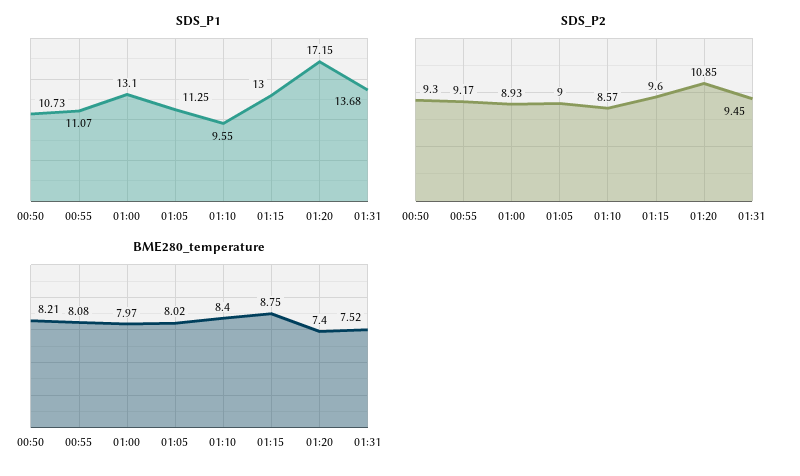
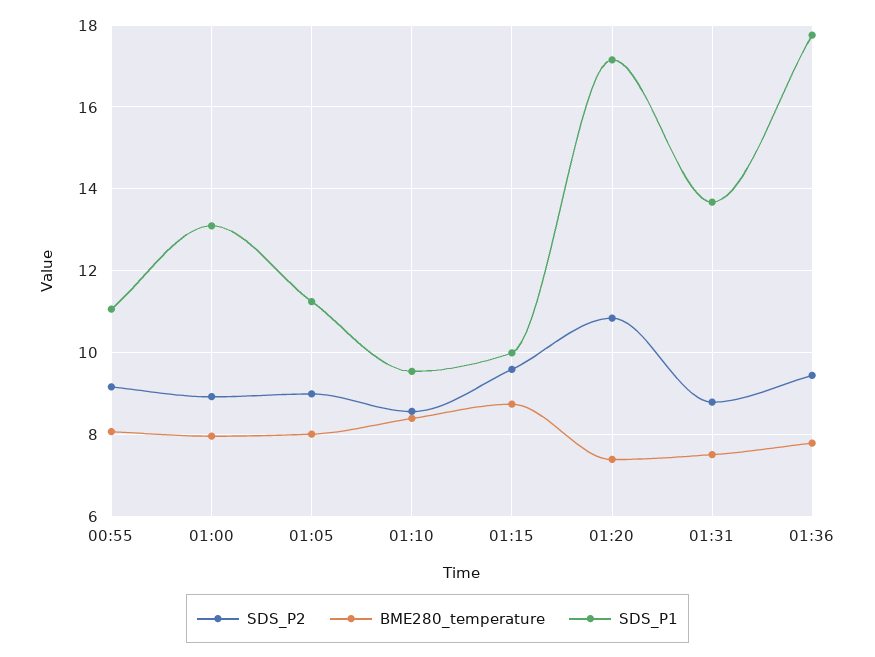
SDS_P1, 00:50: 10.73 -> none
SDS_P1, 01:15: 13 -> 10
SDS_P2, 00:50: 9.3 -> none
SDS_P2, 01:31: 9.45 -> 8.8
BME280_temperature, 00:50: 8.21 -> none
SDS_P2, 01:36: none -> 9.4
BME280_temperature, 01:36: none -> 7.8
SDS_P1, 01:36: none -> 17.8

